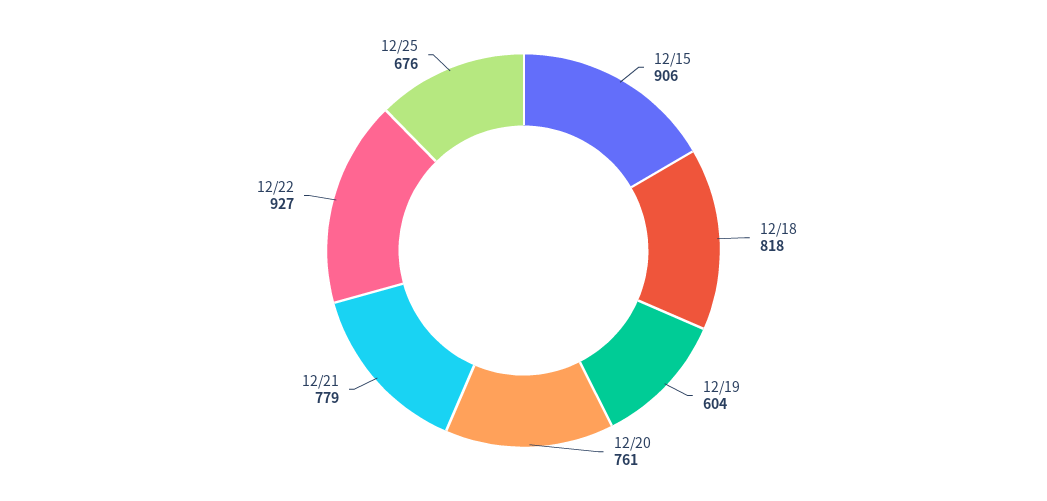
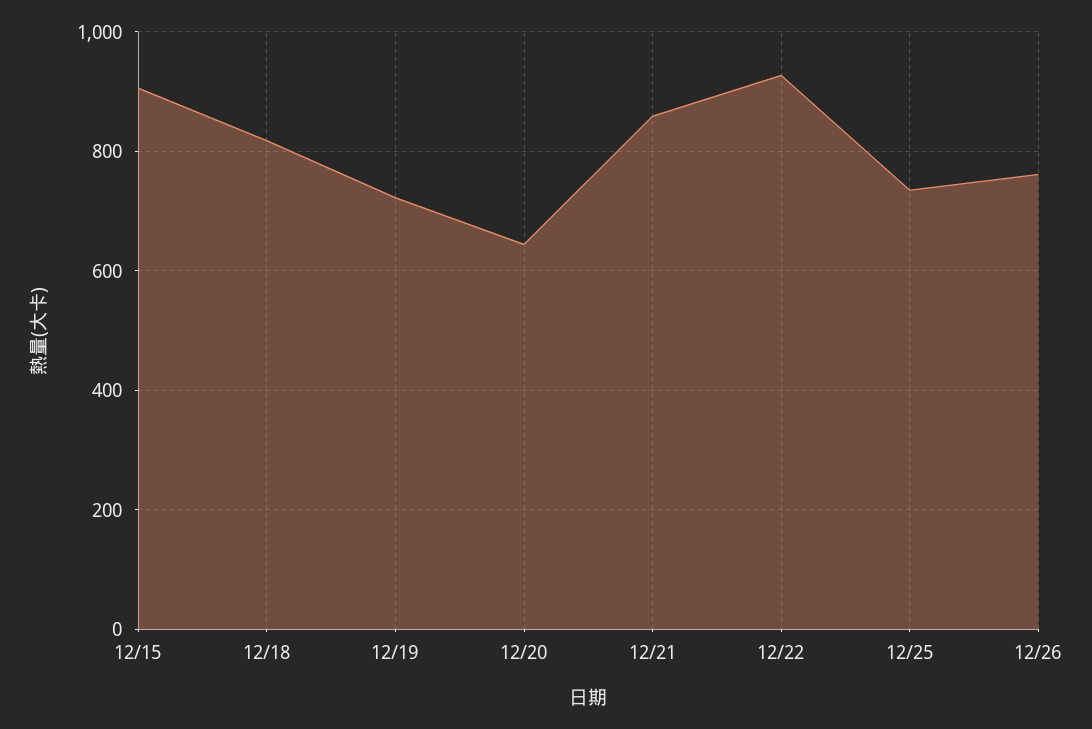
12/19: 604 -> 720
12/20: 761 -> 640
12/21: 779 -> 860
12/25: 676 -> 740
12/26: none -> 760

